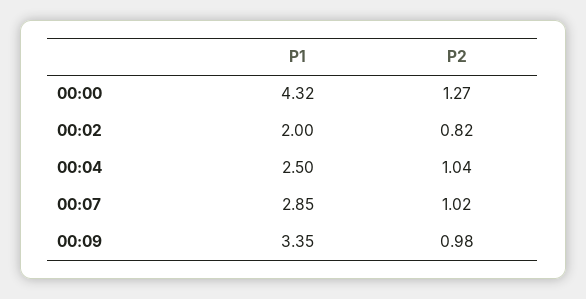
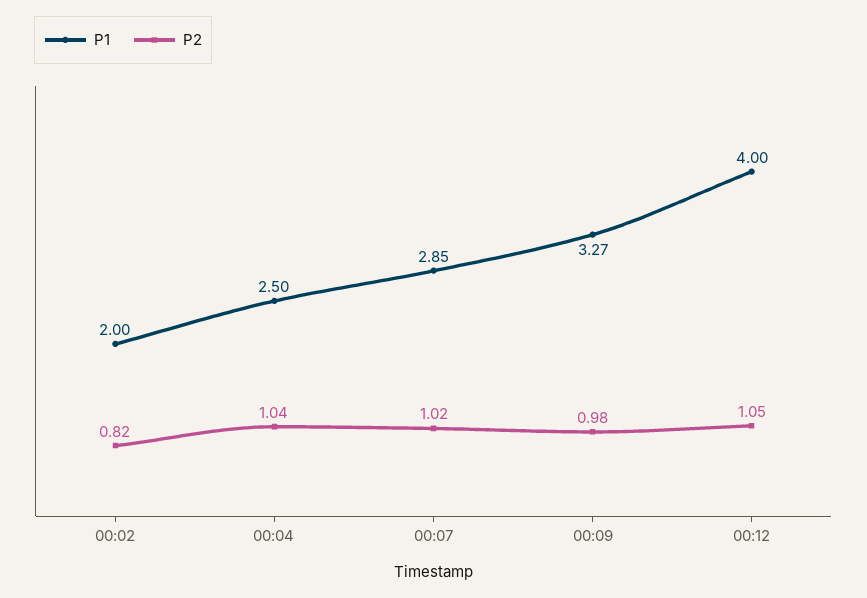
P1, 00:00: 4.32 -> none
P2, 00:00: 1.27 -> none
P1, 00:09: 3.35 -> 3.27
P1, 00:12: none -> 4
P2, 00:12: none -> 1.05

